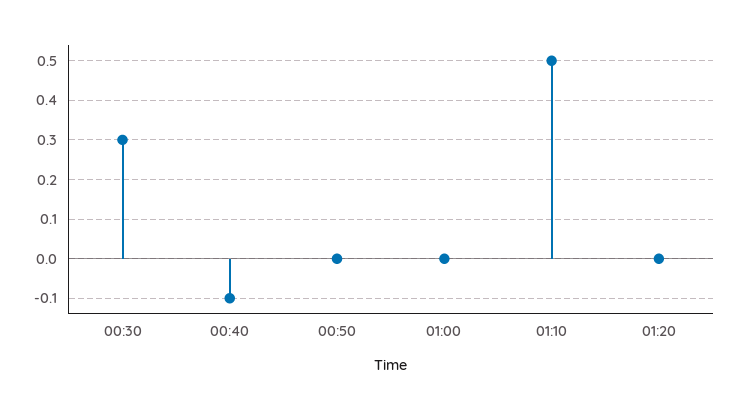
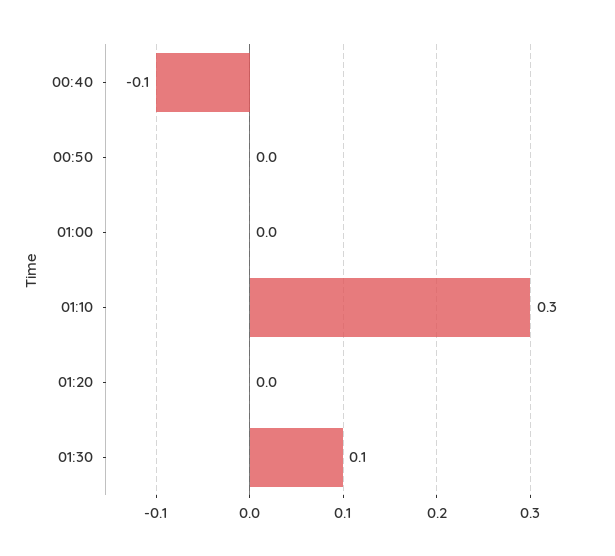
00:30: 0.3 -> none
01:10: 0.5 -> 0.3
01:30: none -> 0.1

